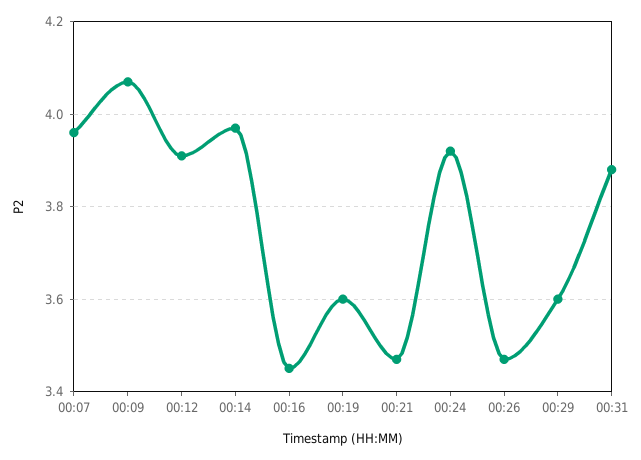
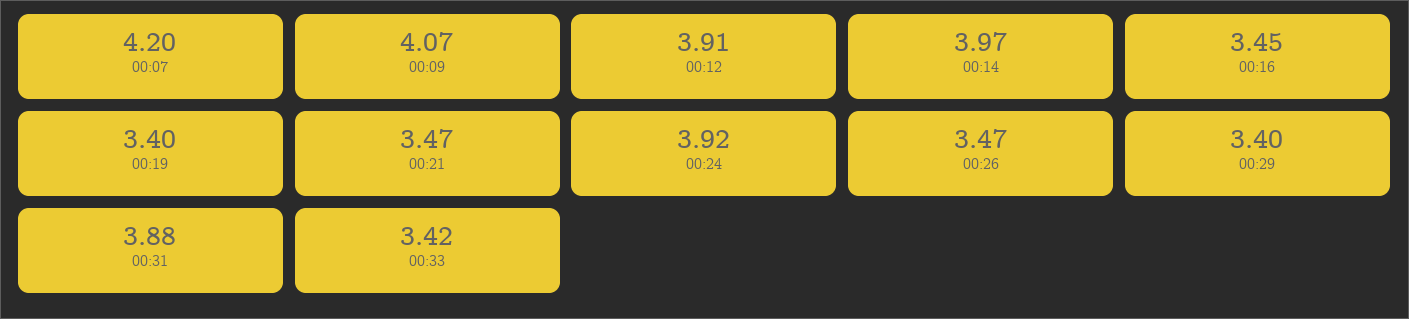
00:07: 3.95 -> 4.2
00:19: 3.6 -> 3.4
00:29: 3.6 -> 3.4
00:33: none -> 3.42

